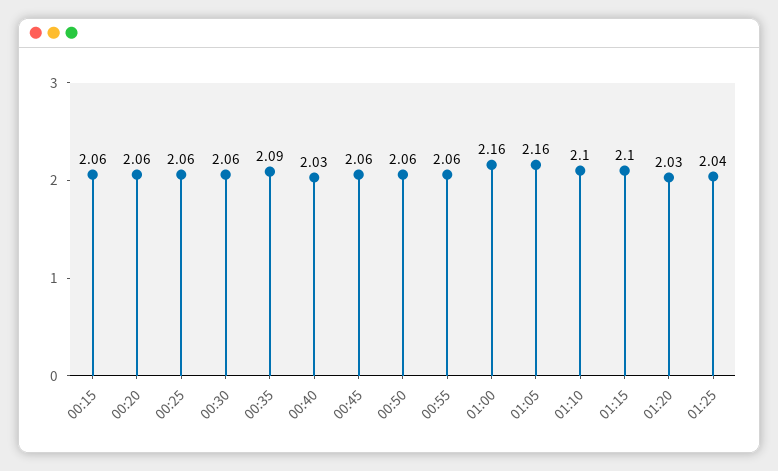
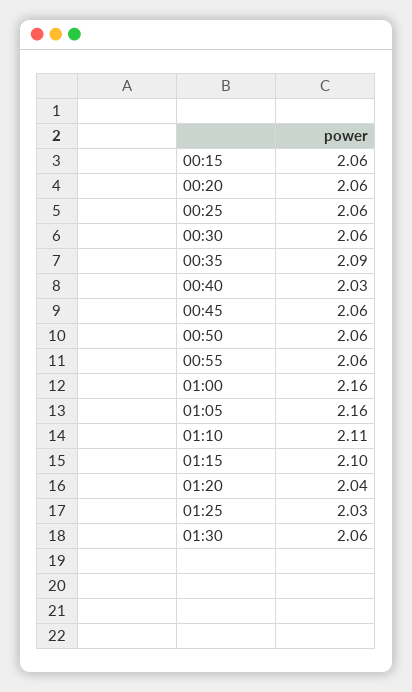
01:10: 2.1 -> 2.11
01:20: 2.03 -> 2.04
01:25: 2.04 -> 2.03
01:30: none -> 2.06

